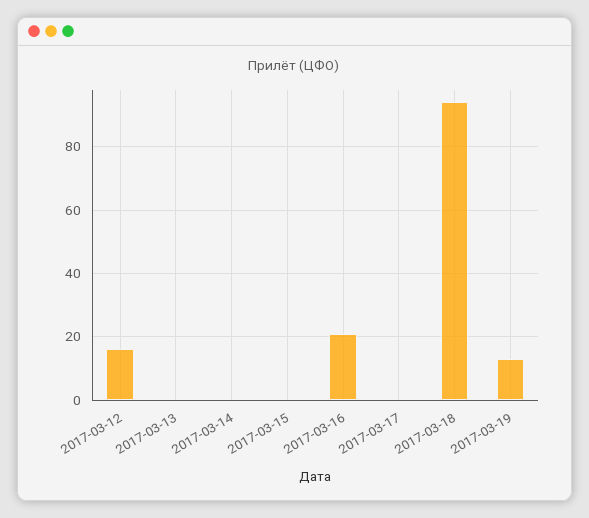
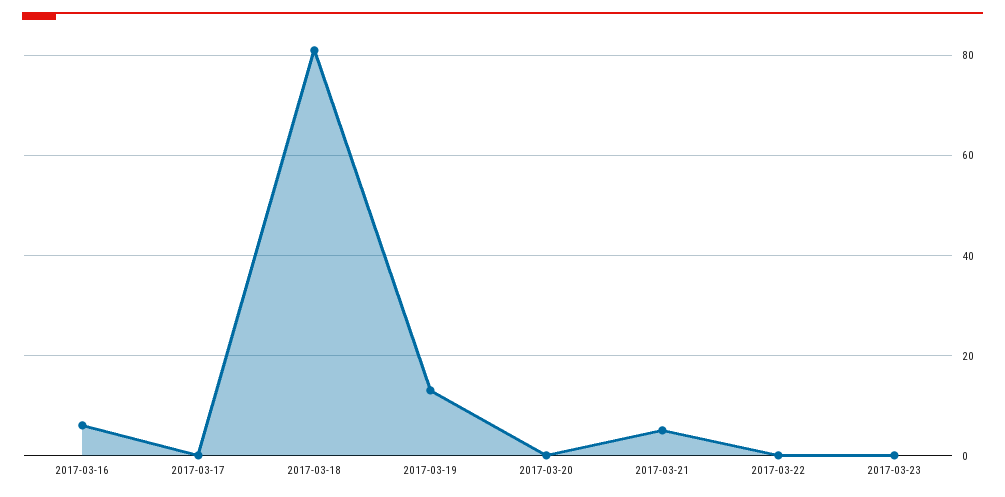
2017-03-12: 15 -> none
2017-03-13: 0 -> none
2017-03-14: 0 -> none
2017-03-15: 0 -> none
2017-03-16: 20 -> 5
2017-03-18: 95 -> 80
2017-03-20: none -> 0
2017-03-21: none -> 5
2017-03-22: none -> 0
2017-03-23: none -> 0

